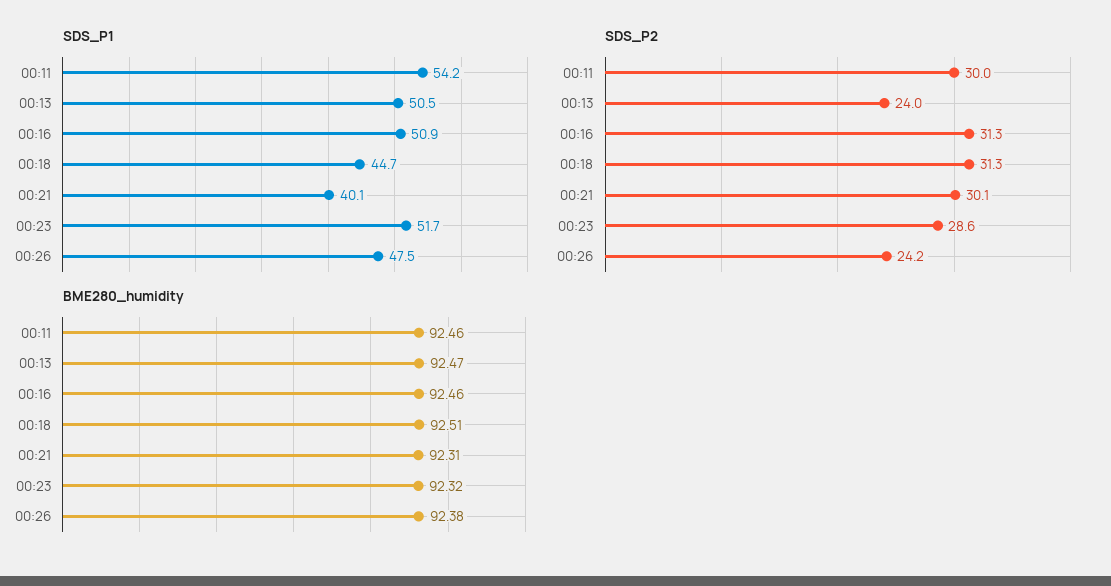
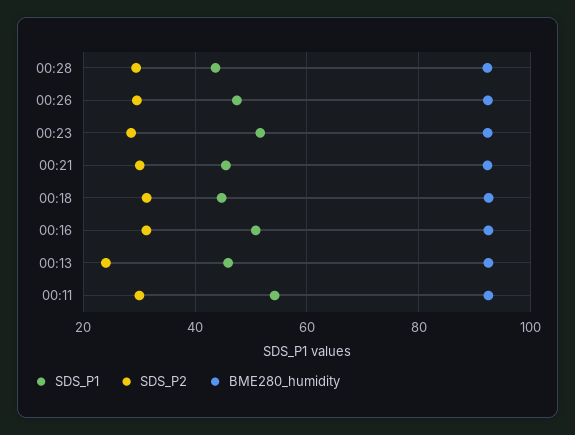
SDS_P1, 00:13: 50.5 -> 46
SDS_P1, 00:21: 40.1 -> 46
SDS_P2, 00:26: 24.2 -> 30
SDS_P1, 00:28: none -> 44
SDS_P2, 00:28: none -> 30
BME280_humidity, 00:28: none -> 92

